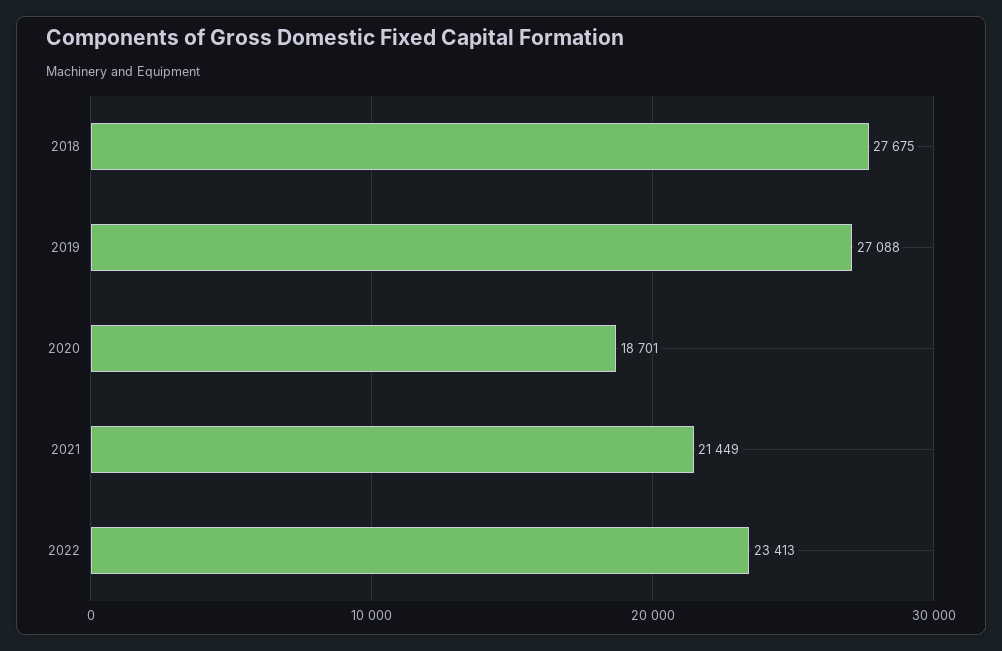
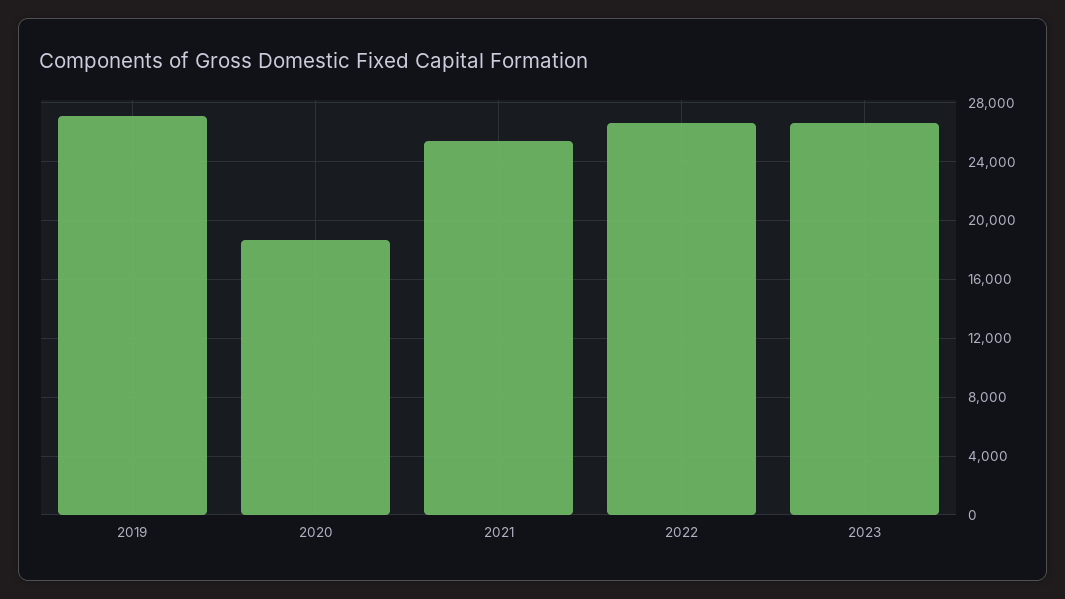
2018: 27675 -> none
2021: 21449 -> 25500
2022: 23413 -> 26500
2023: none -> 26500

